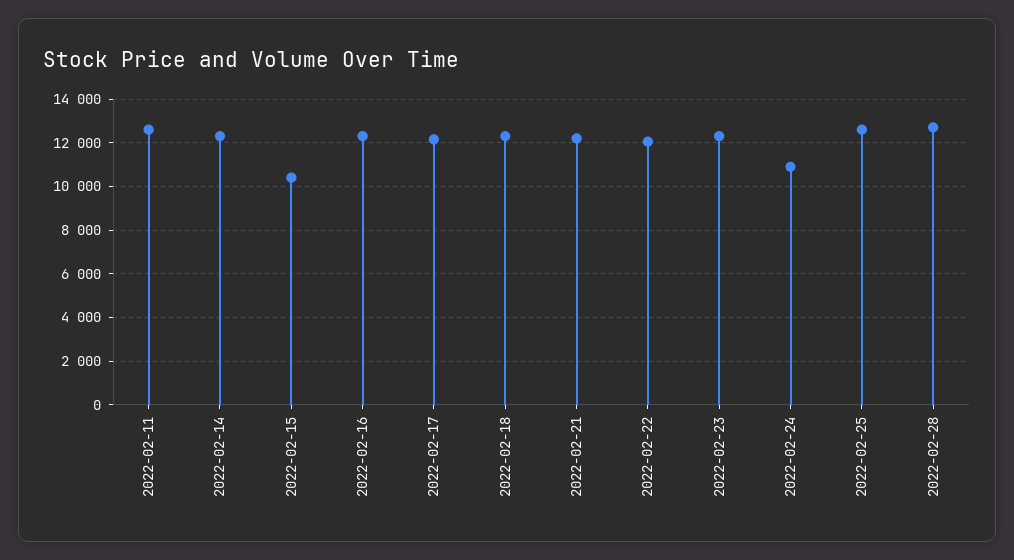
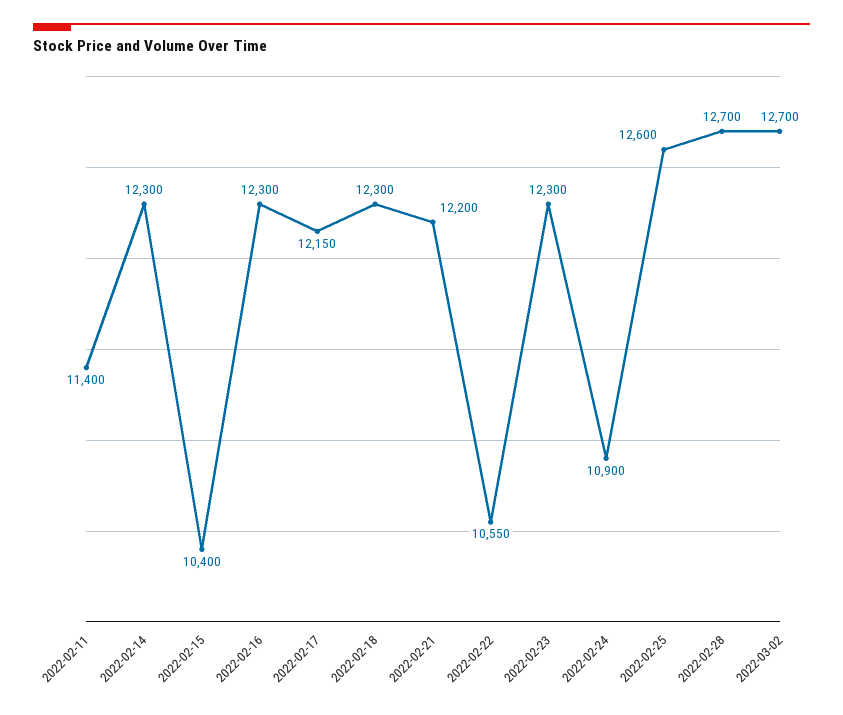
2022-02-11: 12500 -> 11400
2022-02-22: 12000 -> 10550
2022-03-02: none -> 12700

